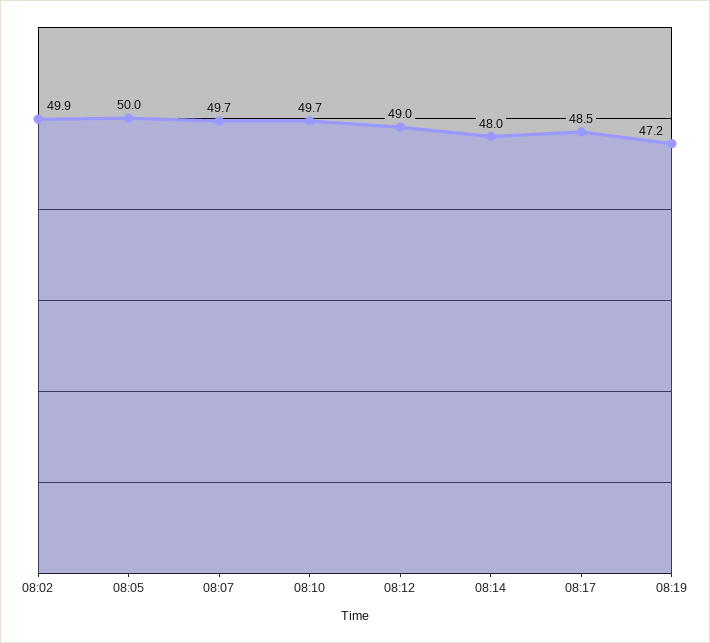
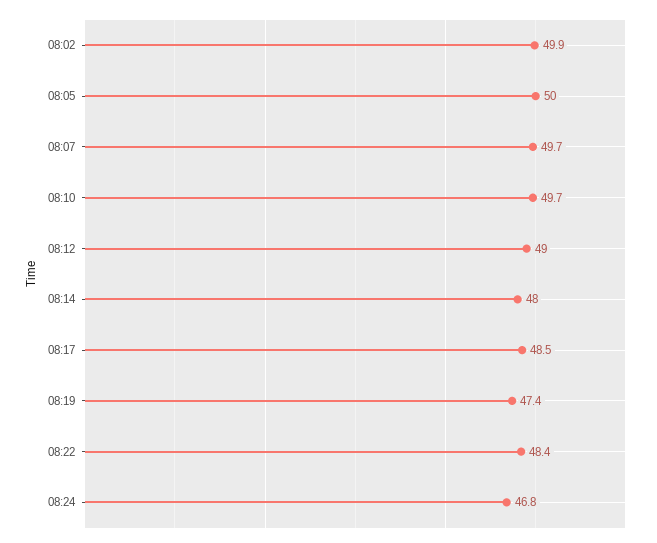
08:19: 47.2 -> 47.4
08:22: none -> 48.4
08:24: none -> 46.8

